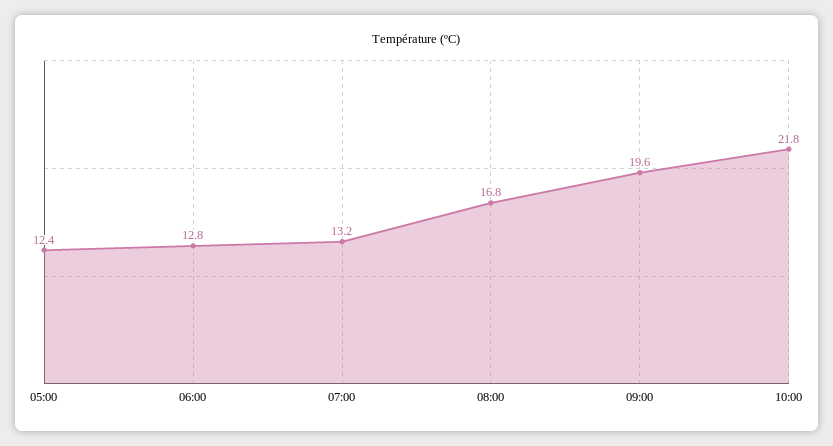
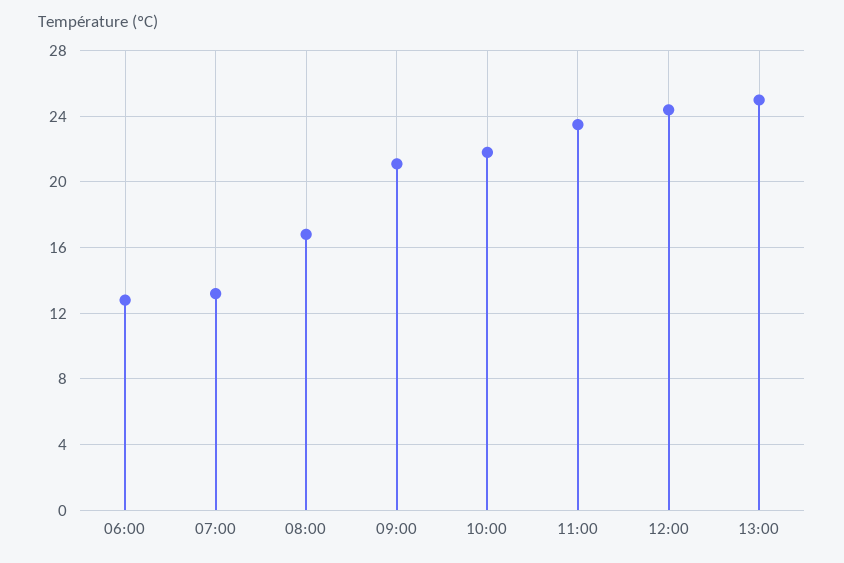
05:00: 12.4 -> none
09:00: 19.6 -> 21
11:00: none -> 23.5
12:00: none -> 24.5
13:00: none -> 25

